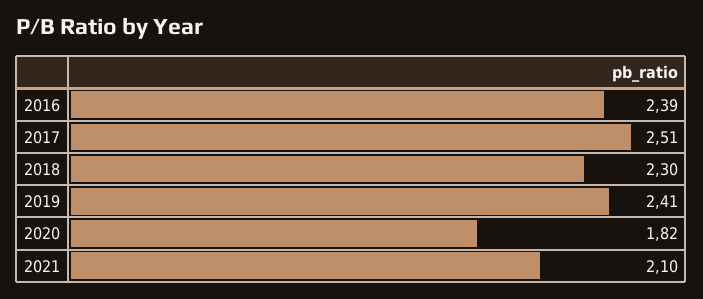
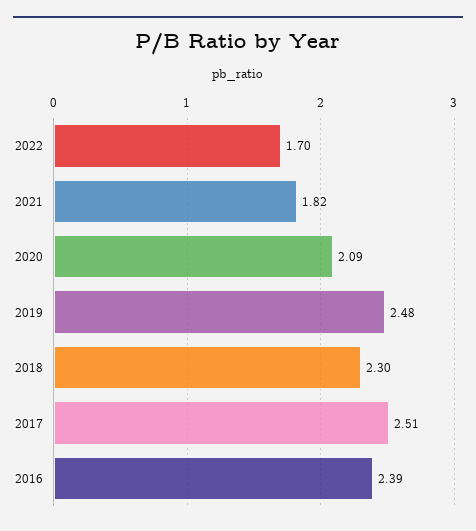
2019: 2.41 -> 2.48
2020: 1.82 -> 2.09
2021: 2.1 -> 1.82
2022: none -> 1.7

